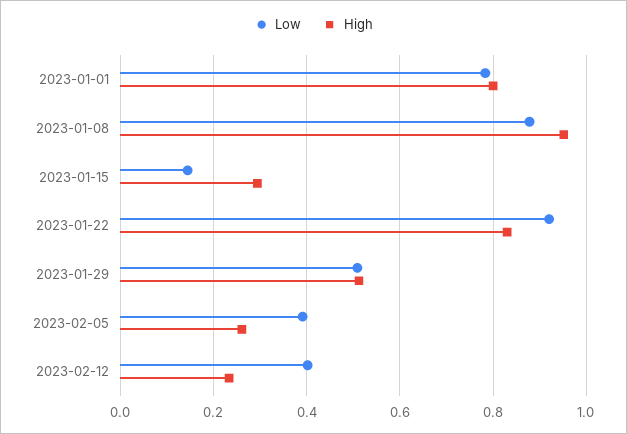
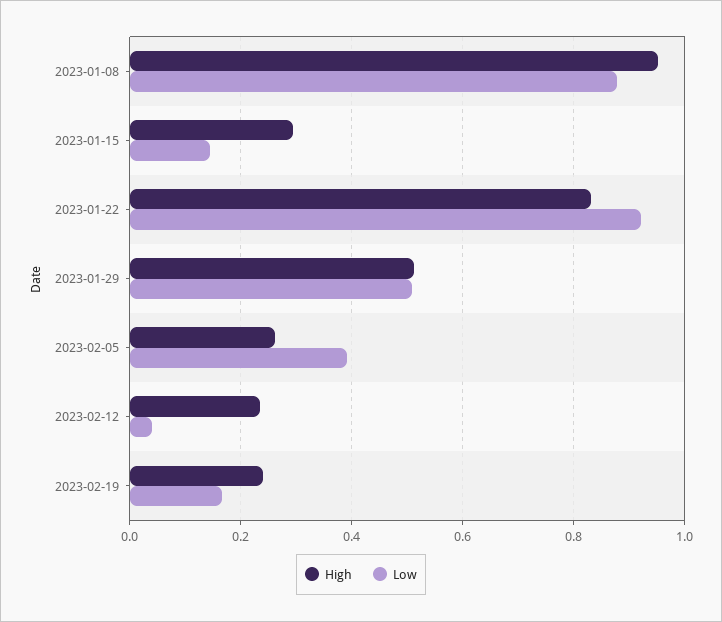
Low, 2023-01-01: 0.78 -> none
High, 2023-01-01: 0.8 -> none
Low, 2023-02-12: 0.4 -> 0.04
High, 2023-02-19: none -> 0.24
Low, 2023-02-19: none -> 0.16

